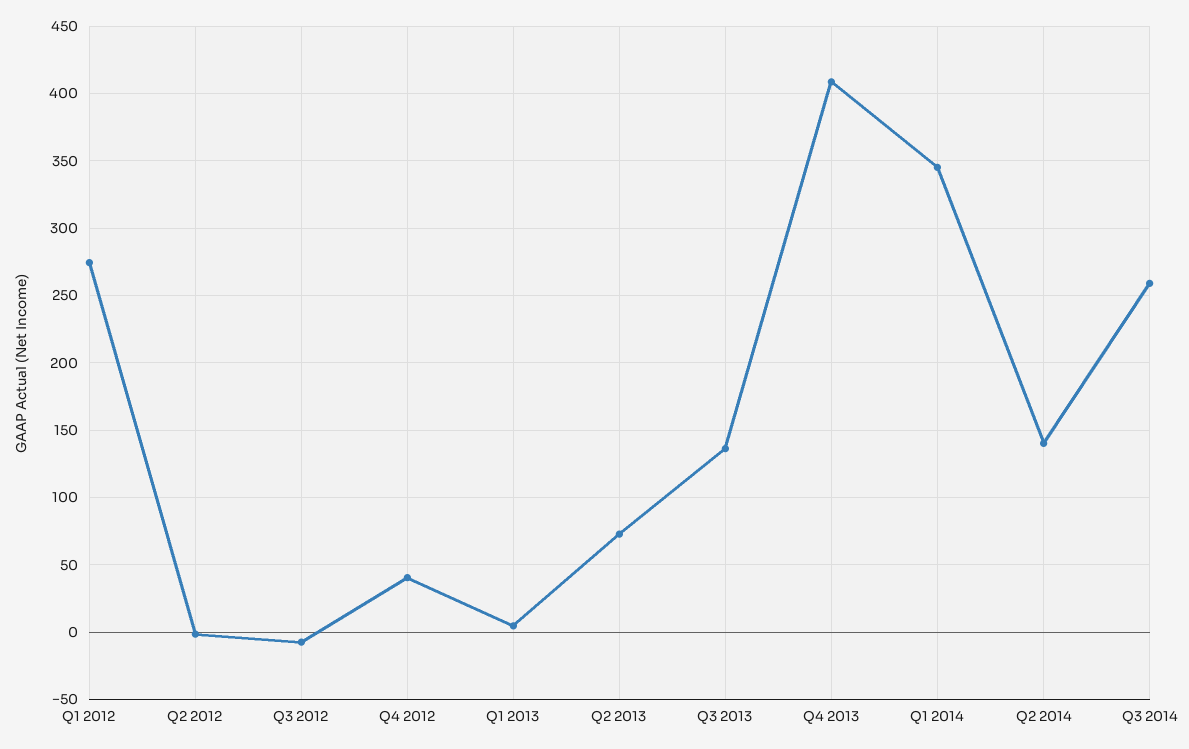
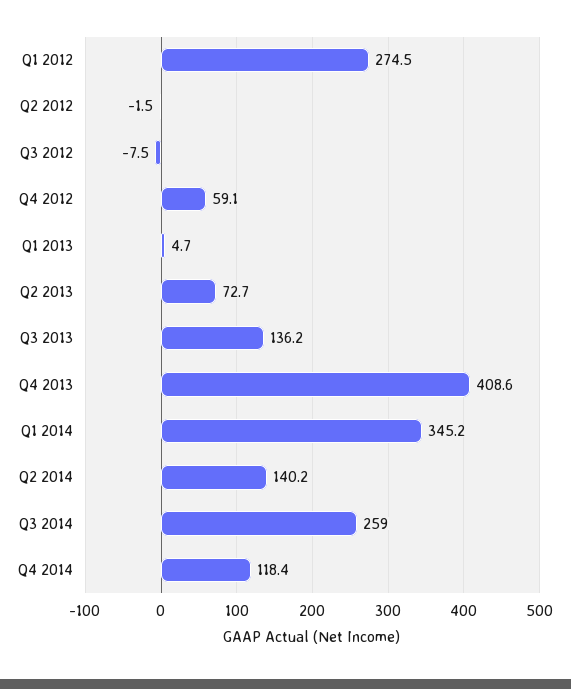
Q4 2012: 40 -> 59.1
Q4 2014: none -> 118.4

